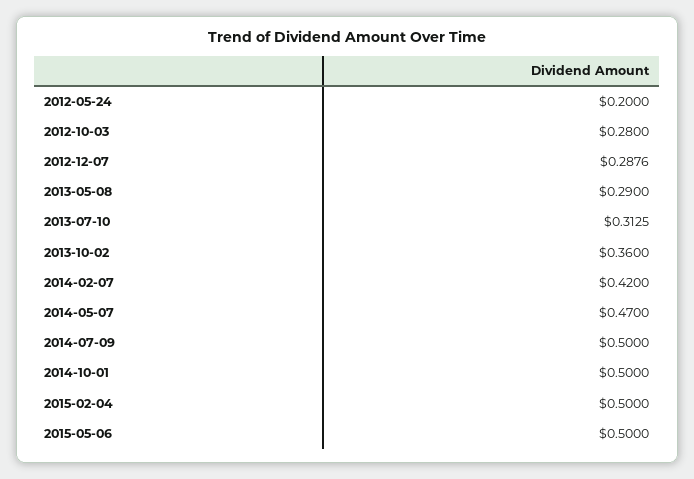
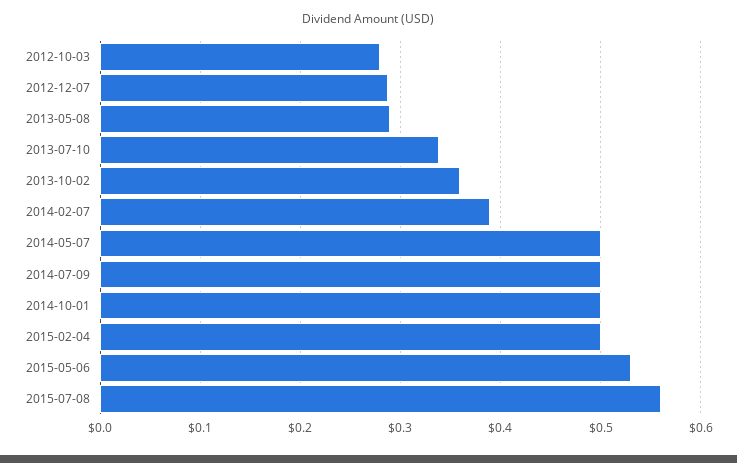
2012-05-24: 0.2 -> none
2013-07-10: 0.3125 -> 0.34
2014-02-07: 0.42 -> 0.39
2014-05-07: 0.47 -> 0.5
2015-05-06: 0.5 -> 0.53
2015-07-08: none -> 0.56

